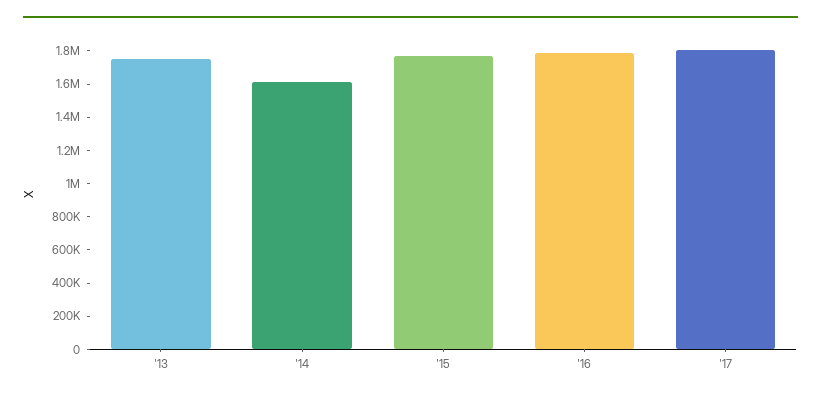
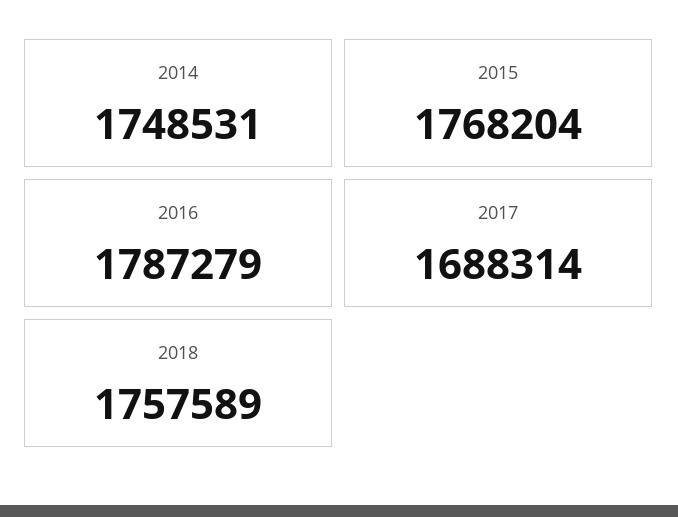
'13: 1750000 -> none
'14: 1600000 -> 1748531
'17: 1800000 -> 1688314
2018: none -> 1757589

